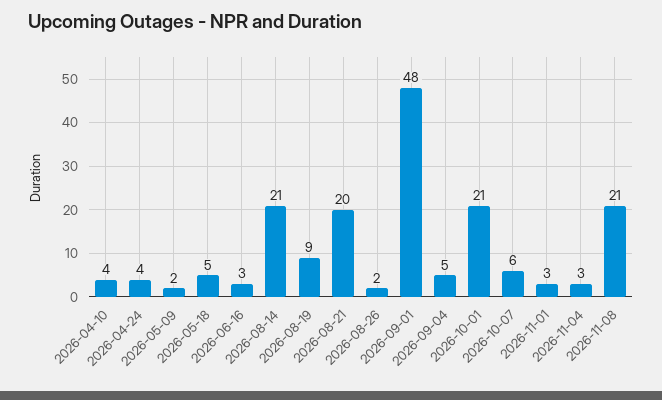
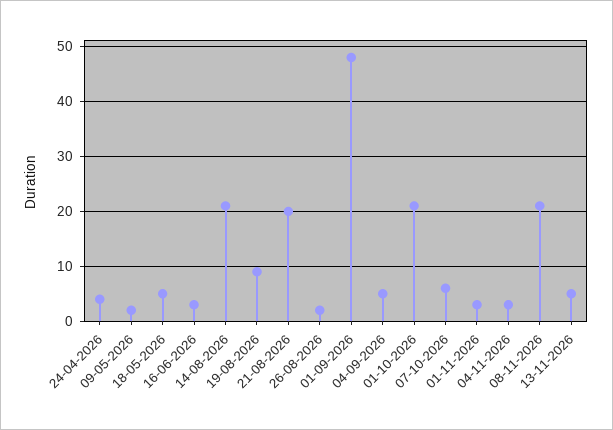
2026-04-10: 4 -> none
13-11-2026: none -> 5

